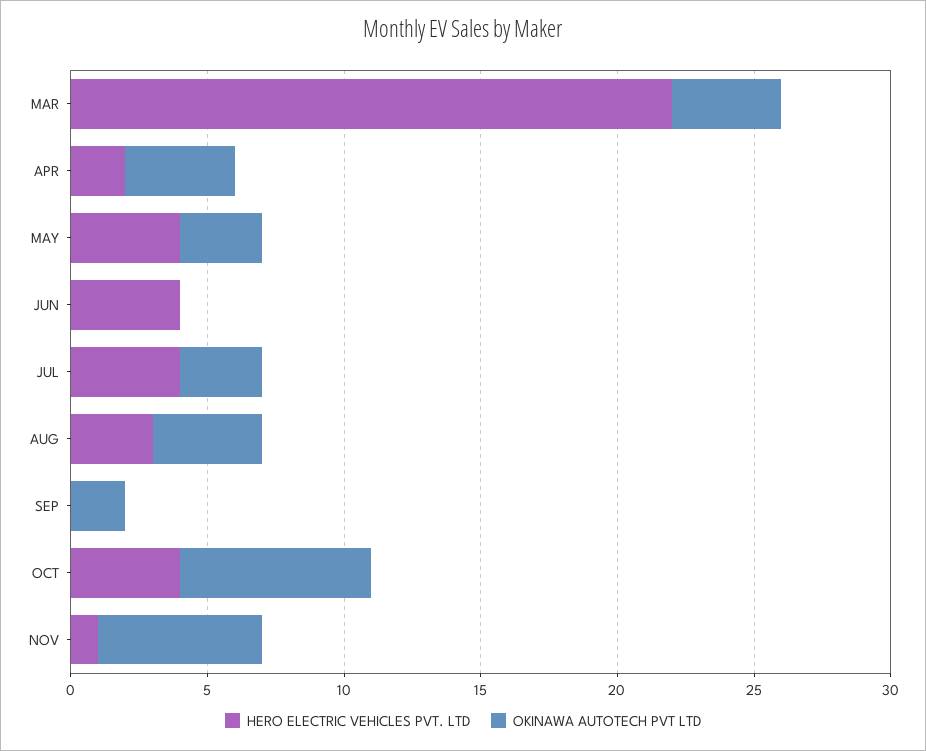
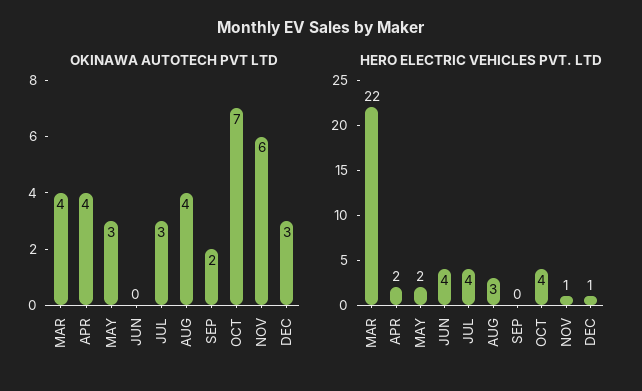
HERO ELECTRIC VEHICLES PVT. LTD, MAY: 4 -> 2
OKINAWA AUTOTECH PVT LTD, DEC: none -> 3
HERO ELECTRIC VEHICLES PVT. LTD, DEC: none -> 1

